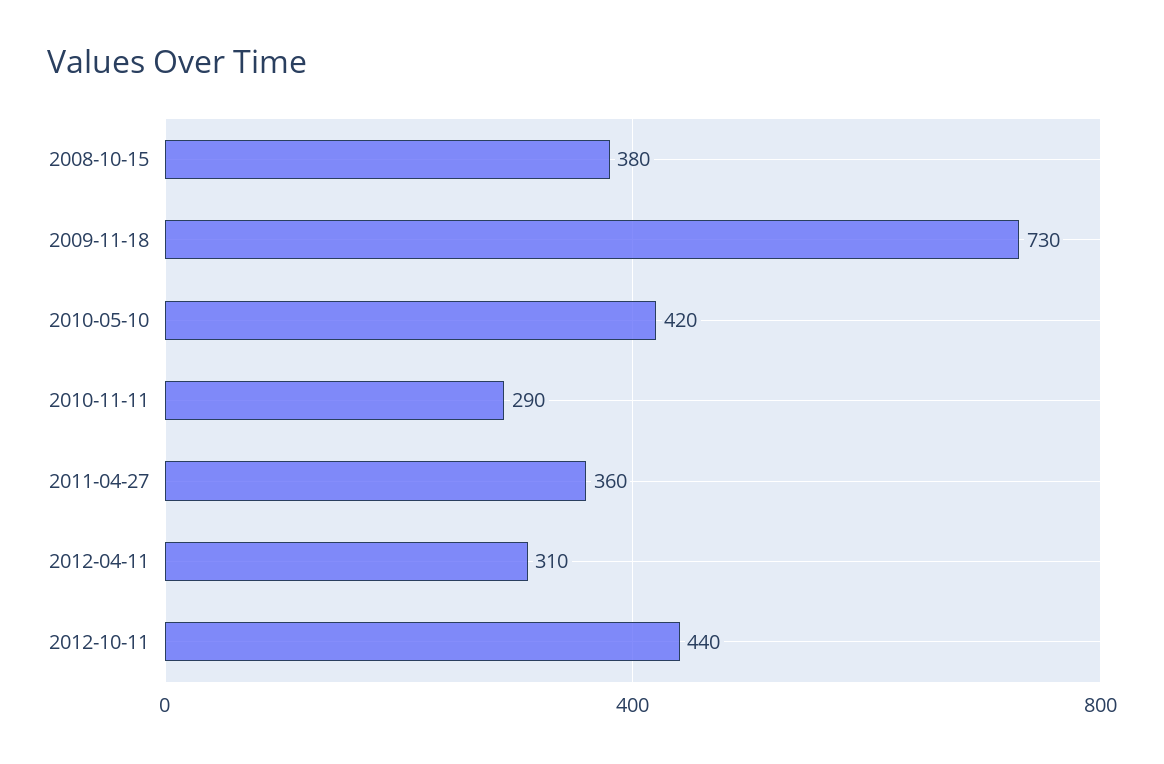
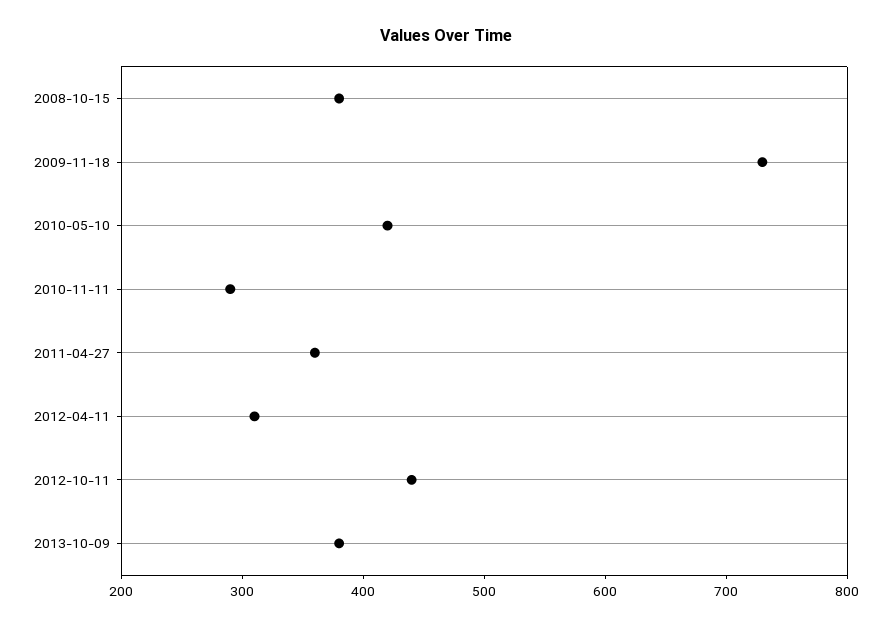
2013-10-09: none -> 380

